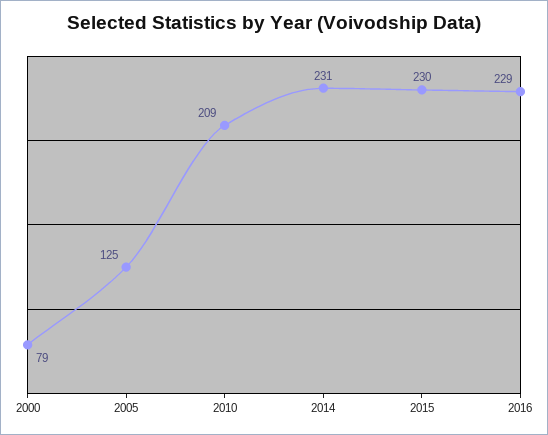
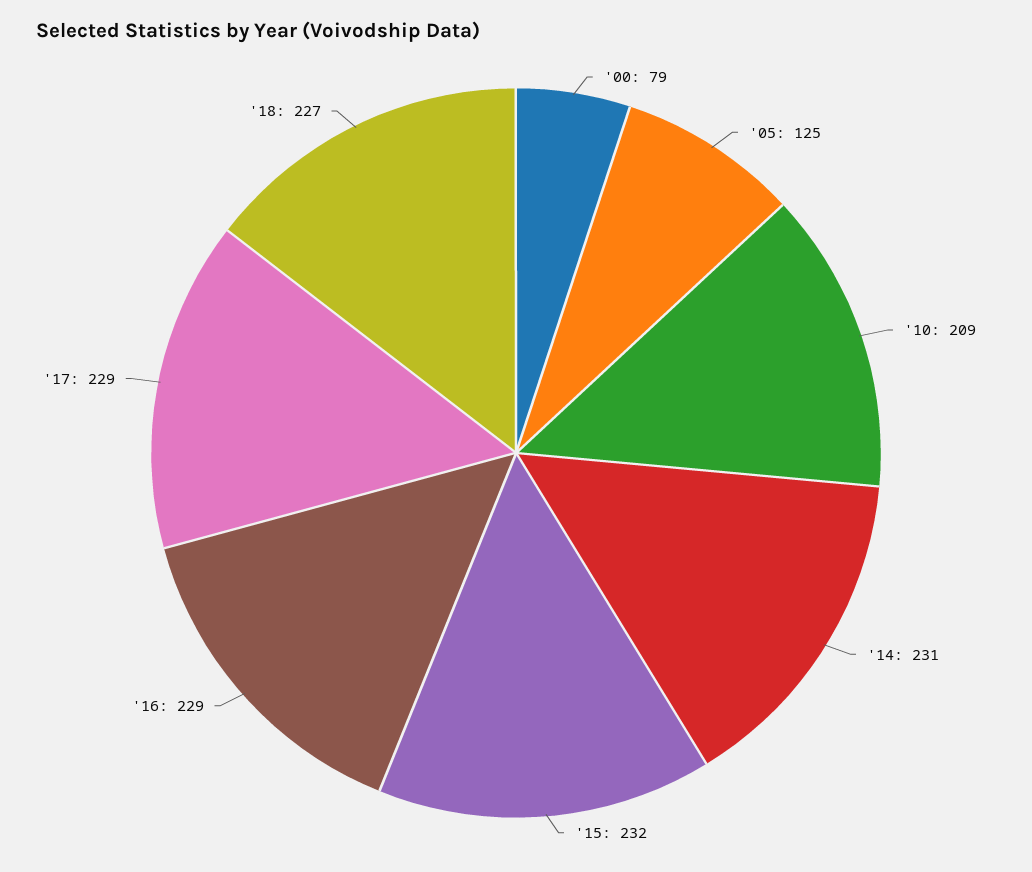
2015: 230 -> 232
'17: none -> 229
'18: none -> 227

